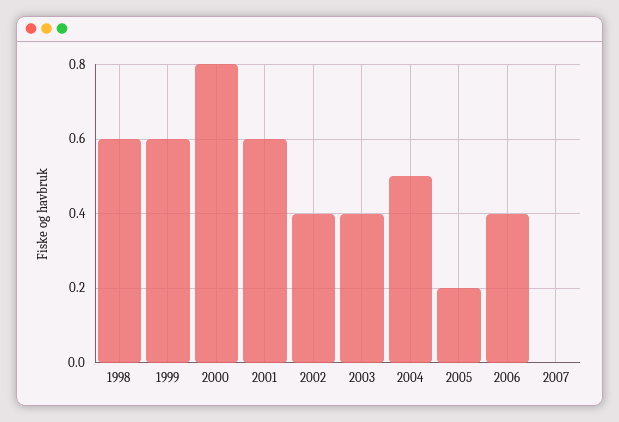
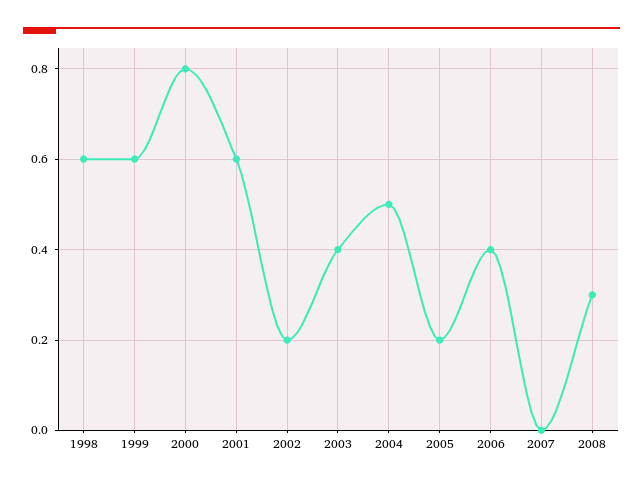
2002: 0.4 -> 0.2
2008: none -> 0.3

